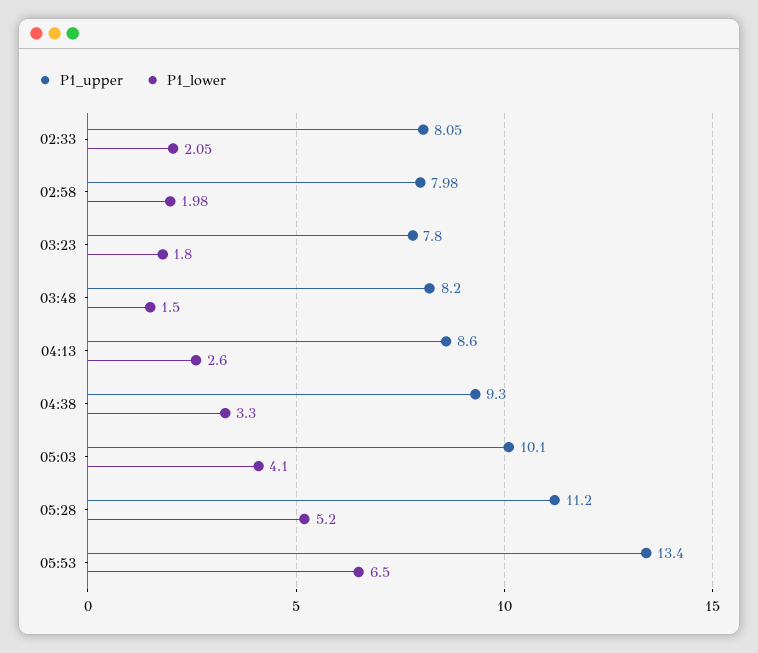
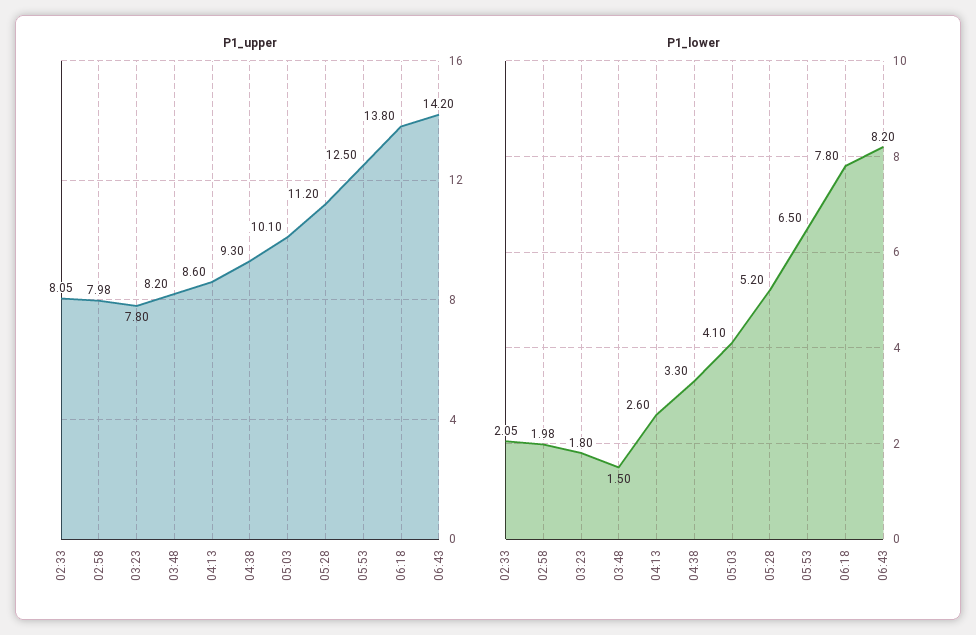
P1_upper, 05:53: 13.4 -> 12.5
P1_upper, 06:18: none -> 13.8
P1_upper, 06:43: none -> 14.2
P1_lower, 06:18: none -> 7.8
P1_lower, 06:43: none -> 8.2

